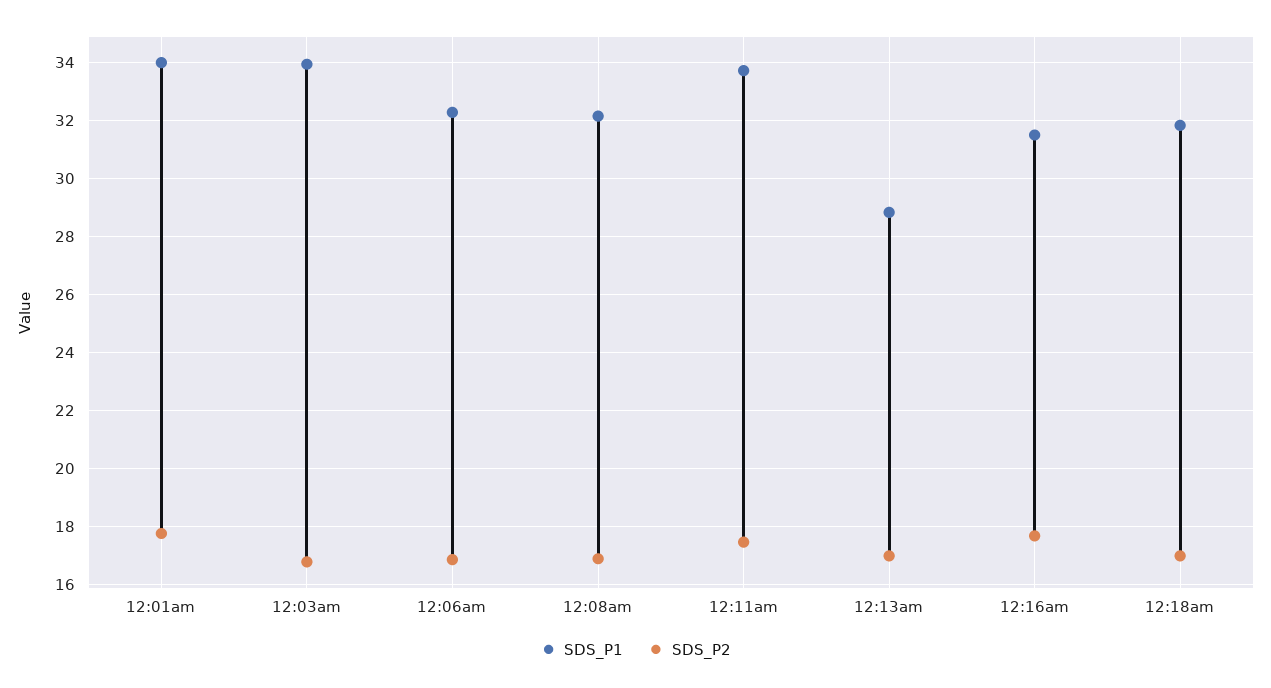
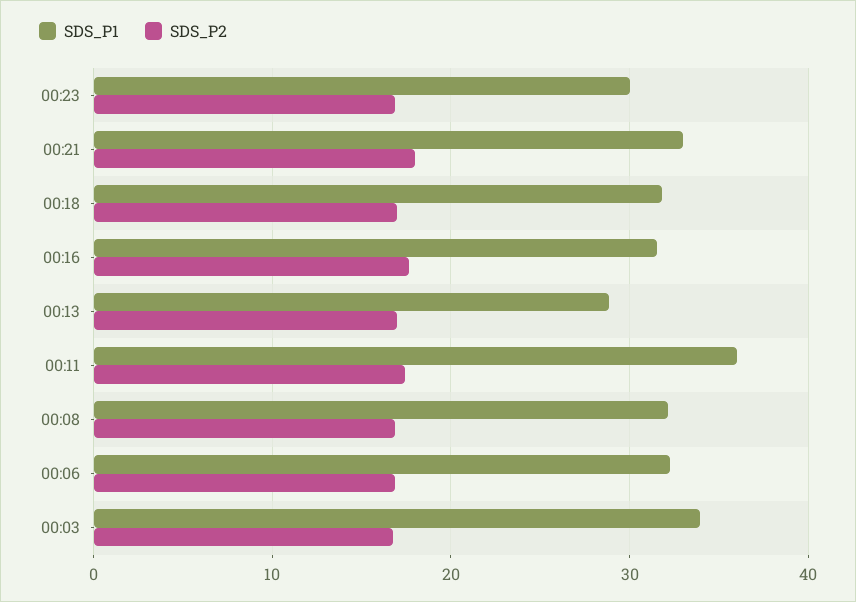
SDS_P1, 12:01am: 34 -> none
SDS_P2, 12:01am: 17.75 -> none
SDS_P1, 12:11am: 33.75 -> 36
SDS_P1, 00:23: none -> 30
SDS_P2, 00:23: none -> 17
SDS_P1, 00:21: none -> 33
SDS_P2, 00:21: none -> 18

